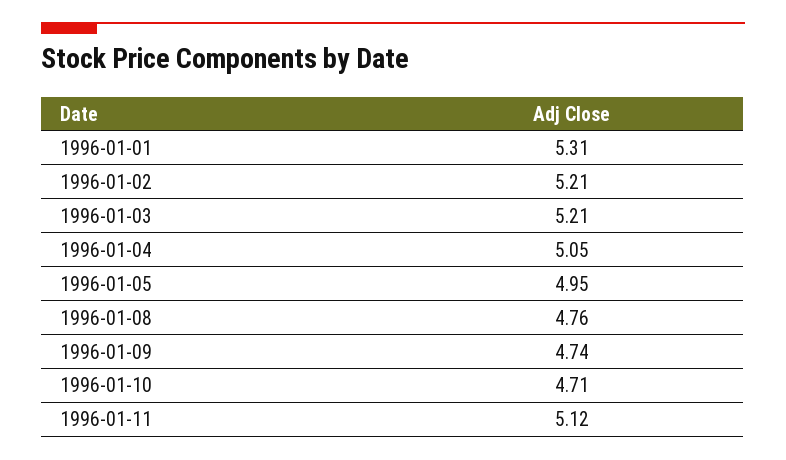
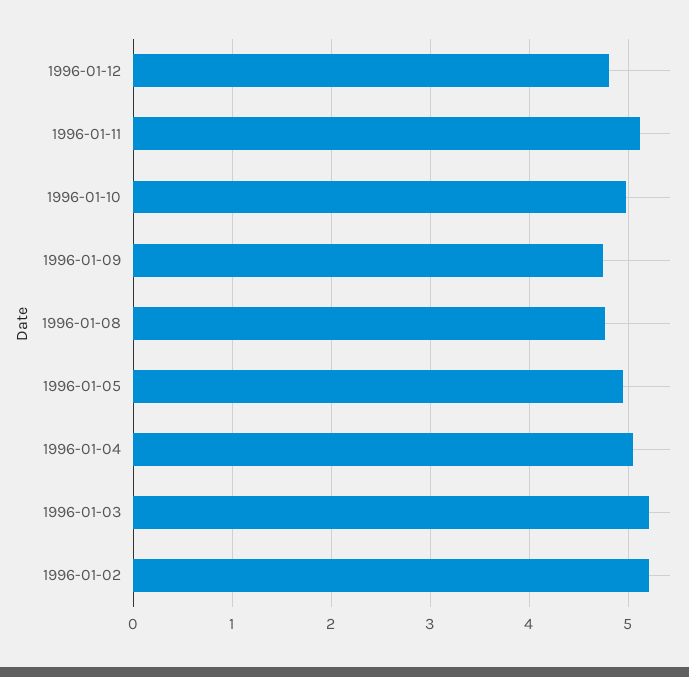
1996-01-01: 5.31 -> none
1996-01-10: 4.71 -> 5
1996-01-12: none -> 4.8

